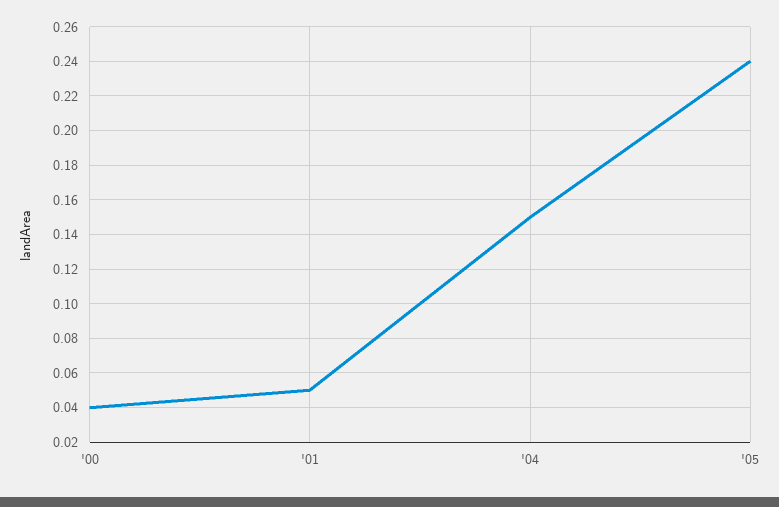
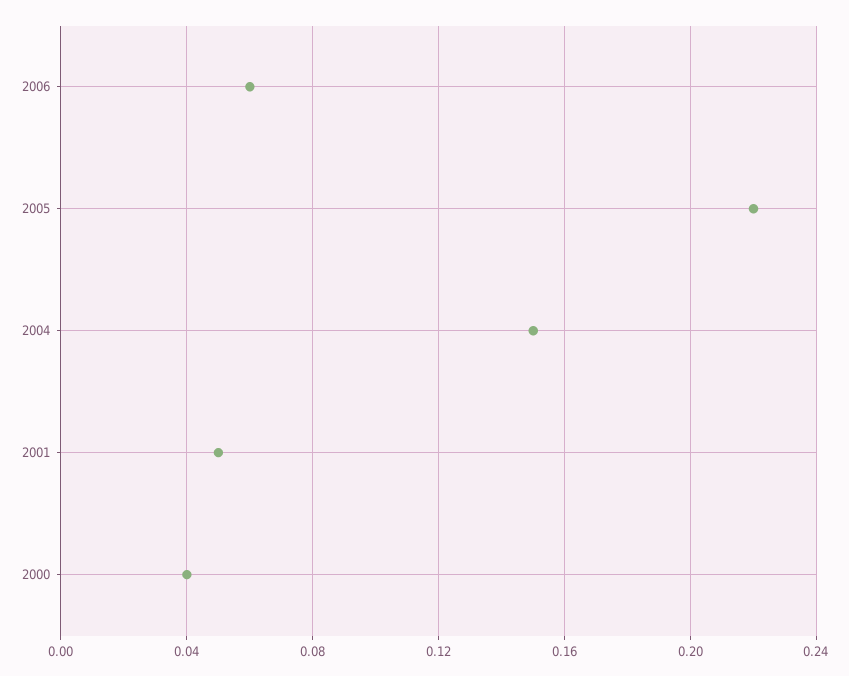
'05: 0.24 -> 0.22
2006: none -> 0.06

